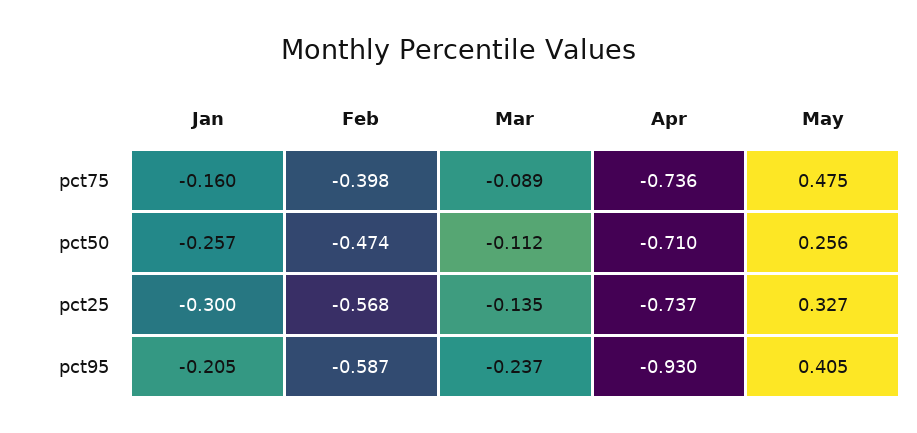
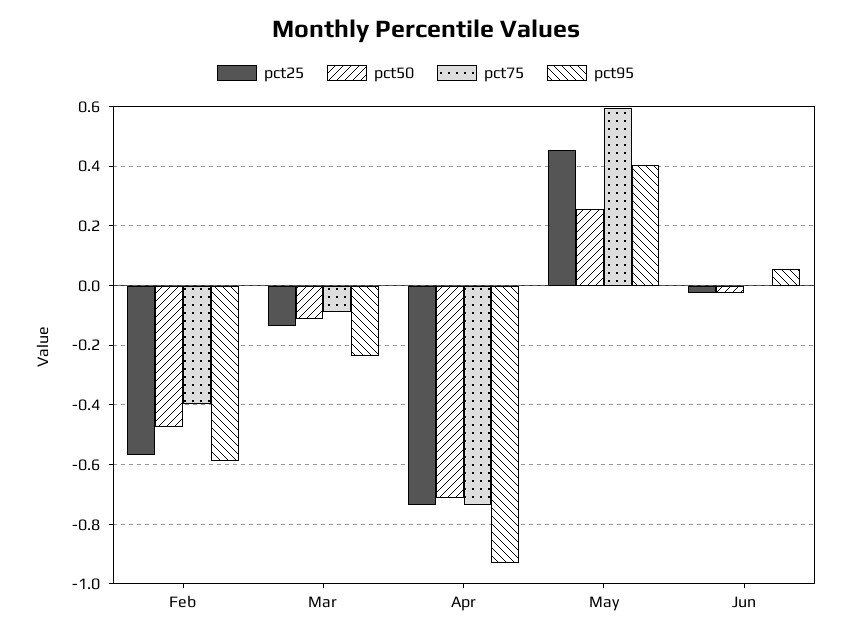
pct75, Jan: -0.16 -> none
pct75, May: 0.475 -> 0.6
pct50, Jan: -0.257 -> none
pct25, Jan: -0.3 -> none
pct25, May: 0.327 -> 0.45
pct95, Jan: -0.205 -> none
pct25, Jun: none -> -0.025
pct50, Jun: none -> -0.025
pct75, Jun: none -> 0
pct95, Jun: none -> 0.05

